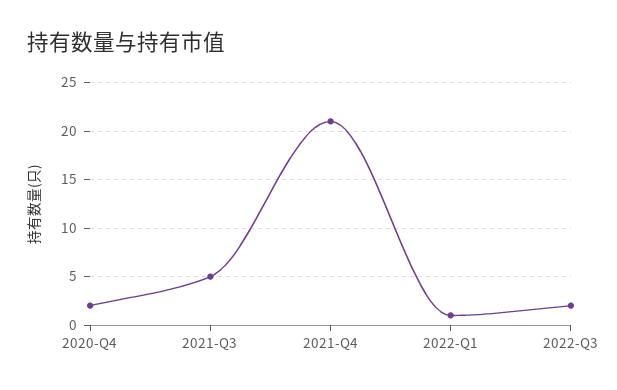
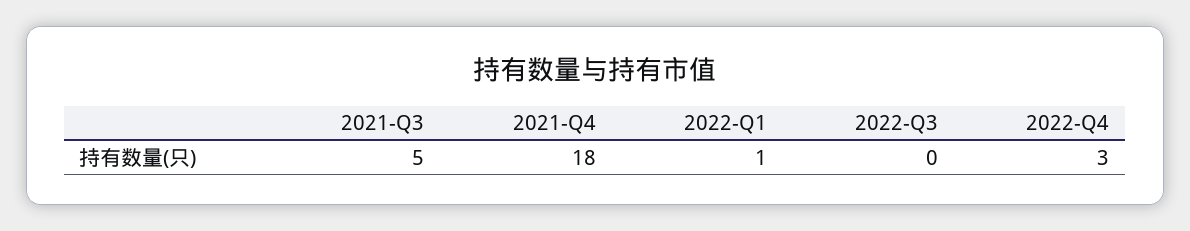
2020-Q4: 2 -> none
2021-Q4: 21 -> 18
2022-Q3: 2 -> 0
2022-Q4: none -> 3

